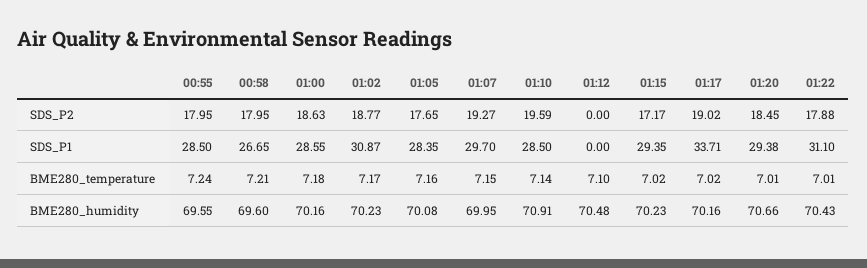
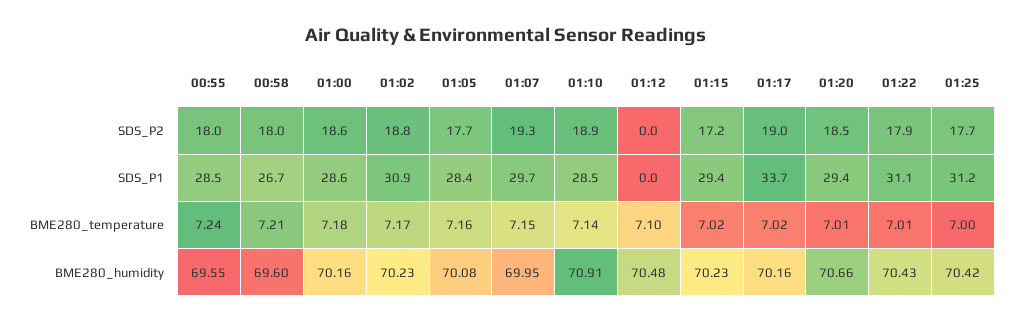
01:10, SDS_P2: 19.59 -> 18.9
01:25, SDS_P2: none -> 17.7
01:25, SDS_P1: none -> 31.2
01:25, BME280_temperature: none -> 7
01:25, BME280_humidity: none -> 70.42

